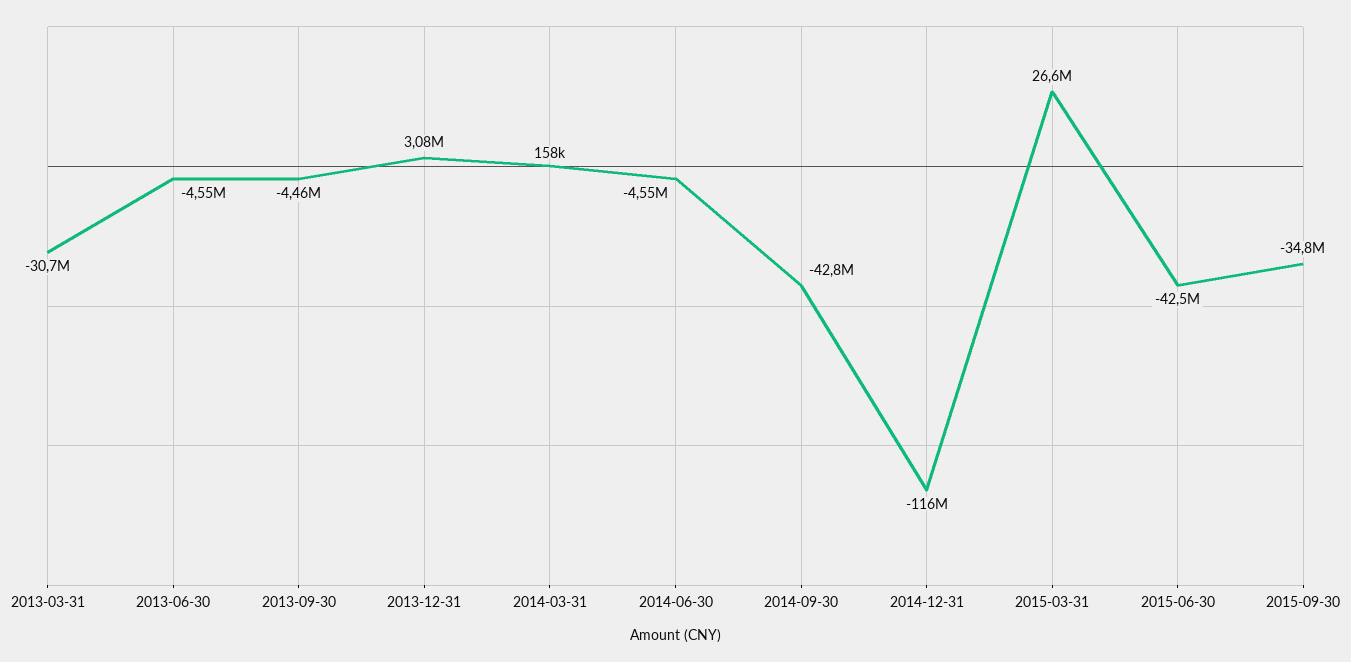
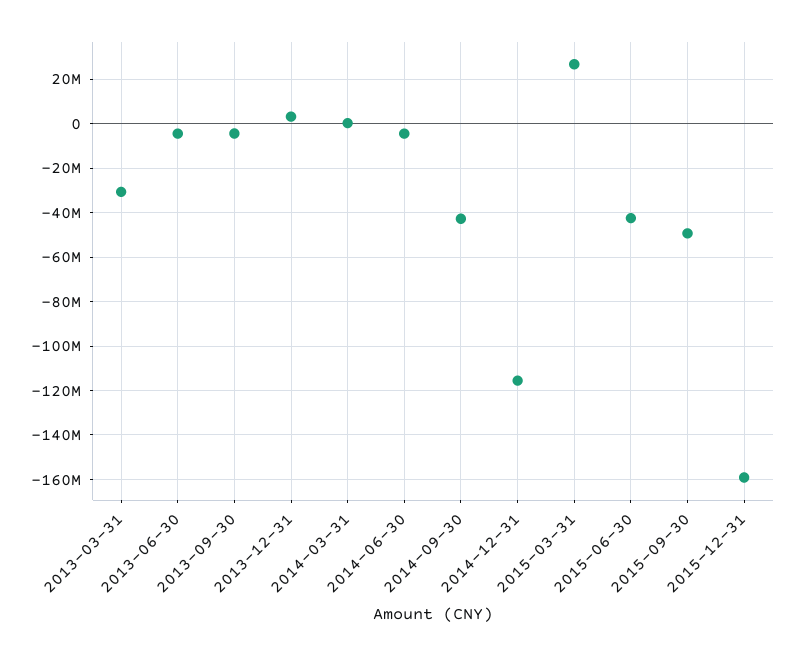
2015-09-30: -34800000 -> -50000000
2015-12-31: none -> -160000000

